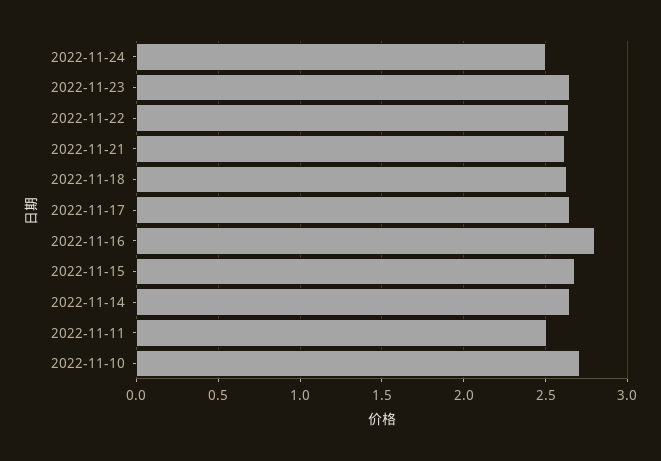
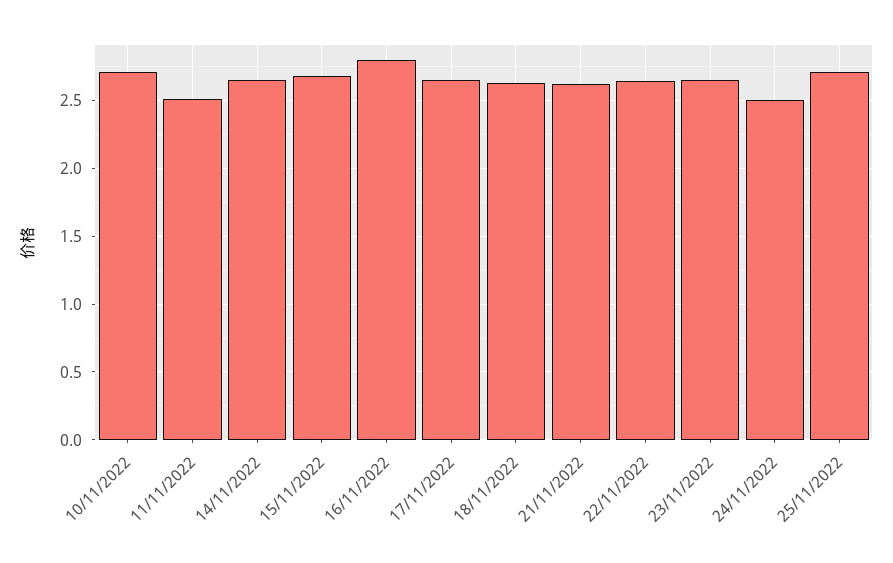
25/11/2022: none -> 2.7

